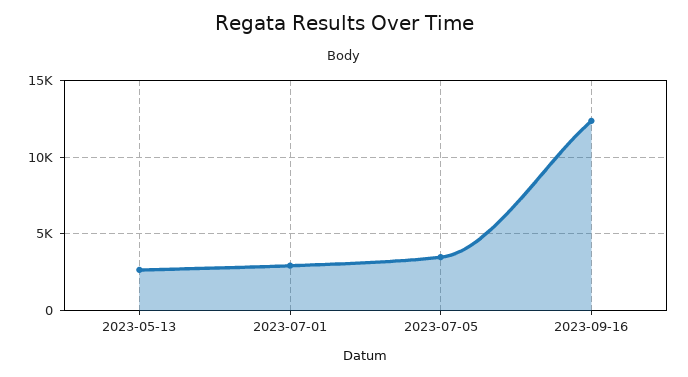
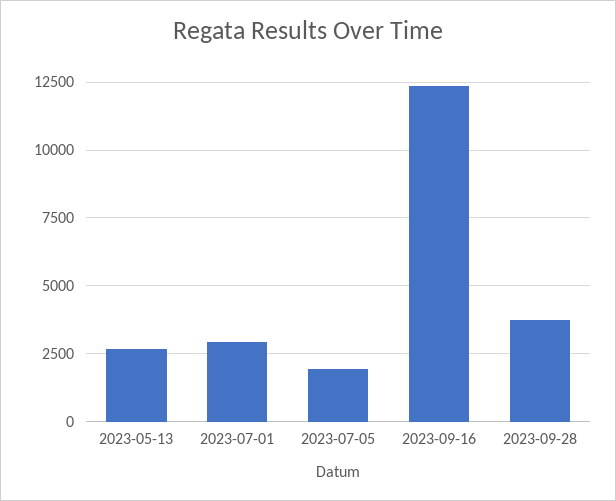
2023-07-05: 3500 -> 2000
2023-09-28: none -> 3750

